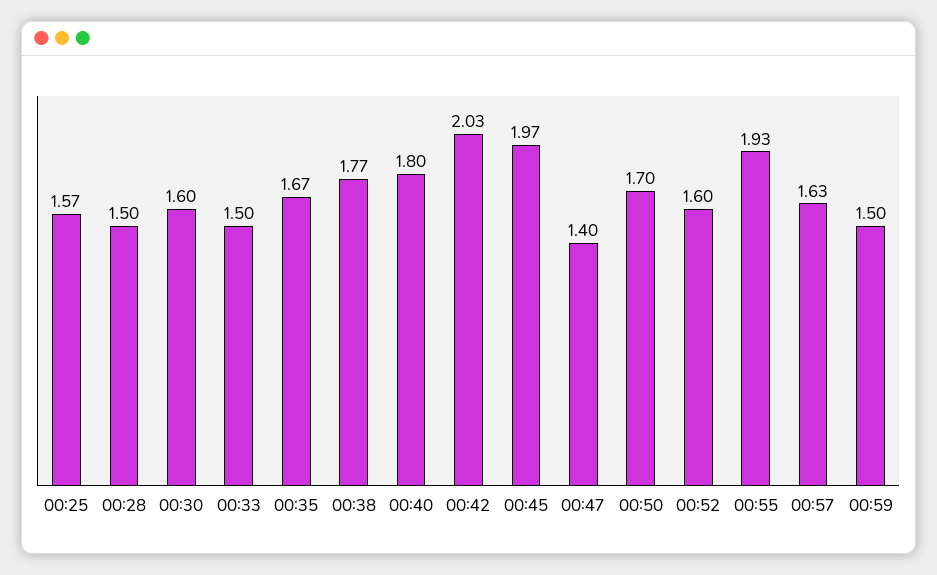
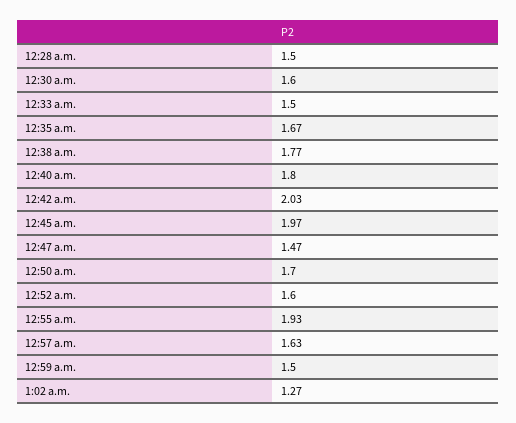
00:25: 1.57 -> none
00:47: 1.4 -> 1.47
1:02 a.m.: none -> 1.27

